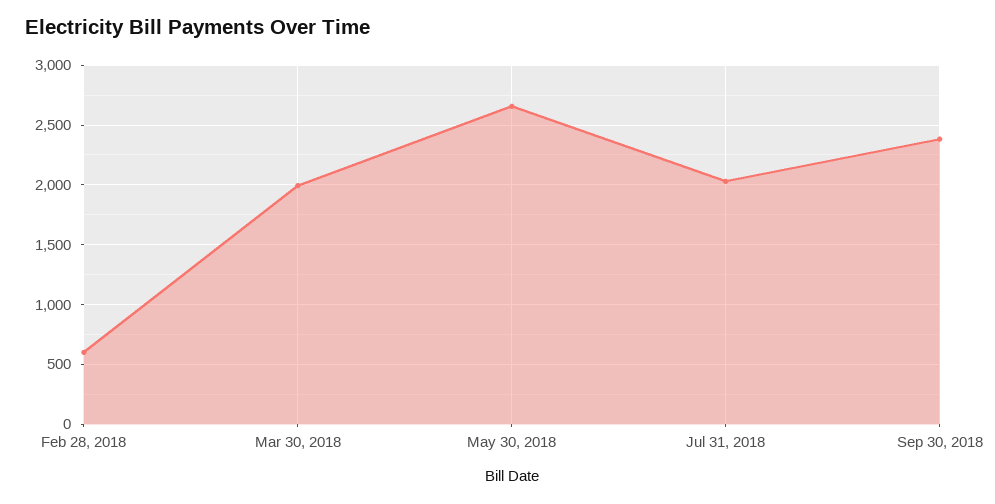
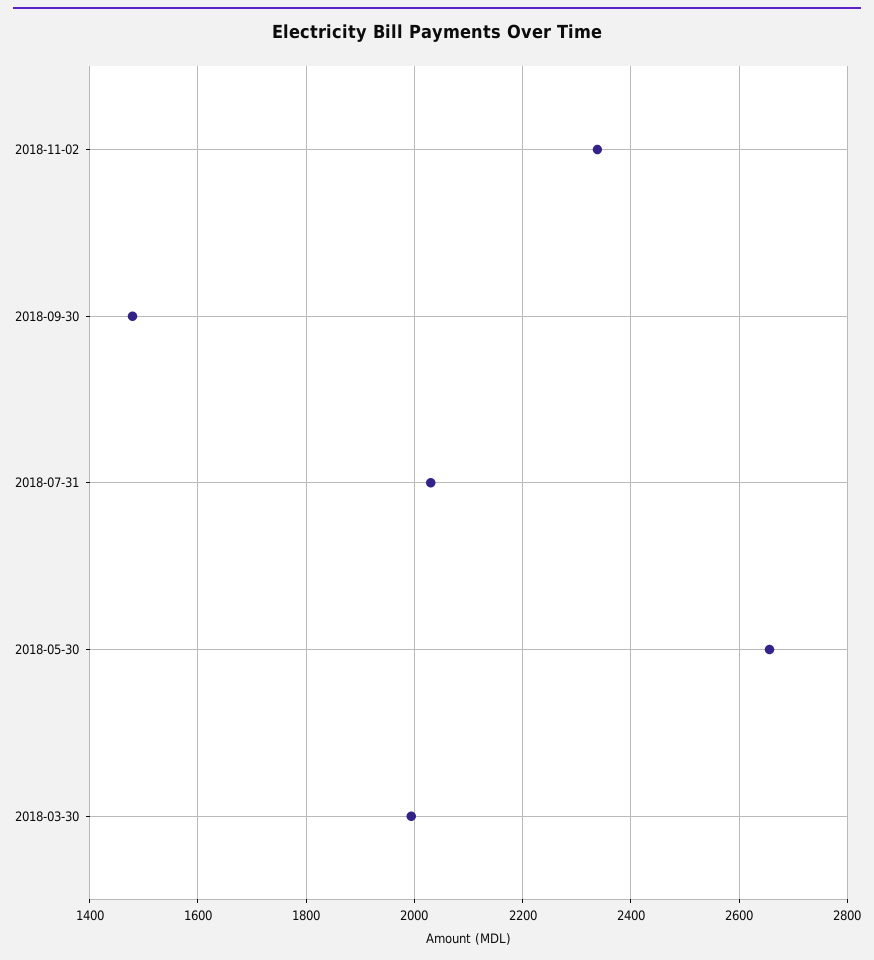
Feb 28, 2018: 600 -> none
Sep 30, 2018: 2400 -> 1480
2018-11-02: none -> 2340

